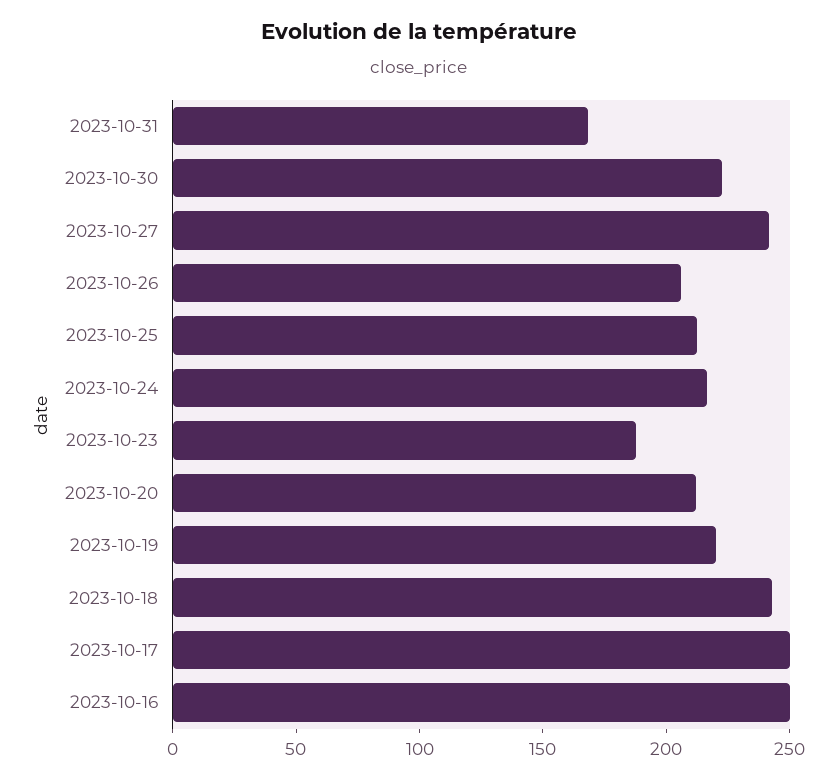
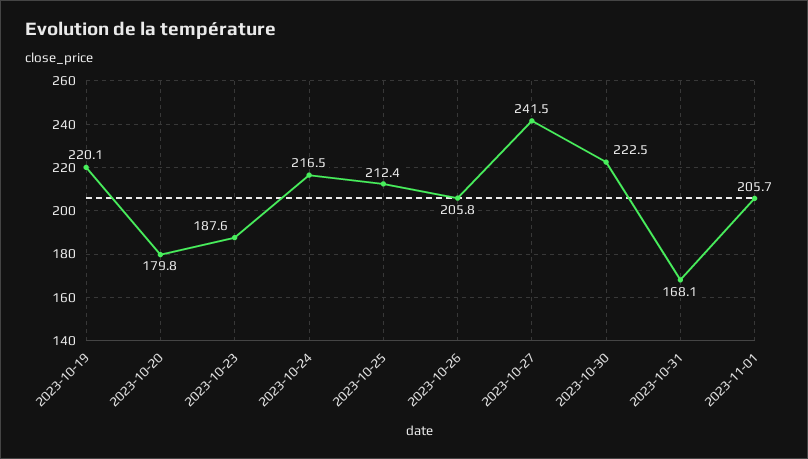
2023-10-20: 210 -> 179.8
2023-10-18: 240 -> none
2023-10-17: 250 -> none
2023-10-16: 250 -> none
2023-11-01: none -> 205.7

